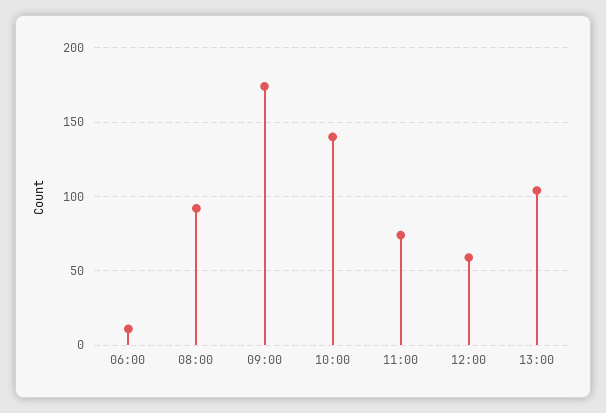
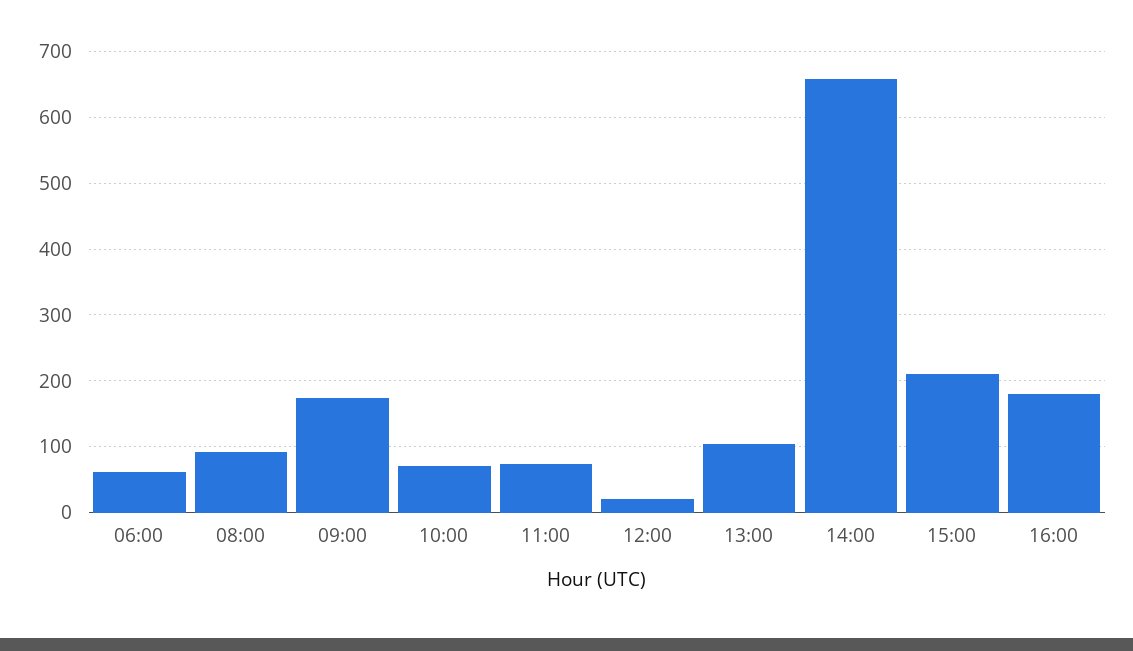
06:00: 10 -> 60
10:00: 140 -> 70
12:00: 60 -> 20
14:00: none -> 660
15:00: none -> 210
16:00: none -> 180

